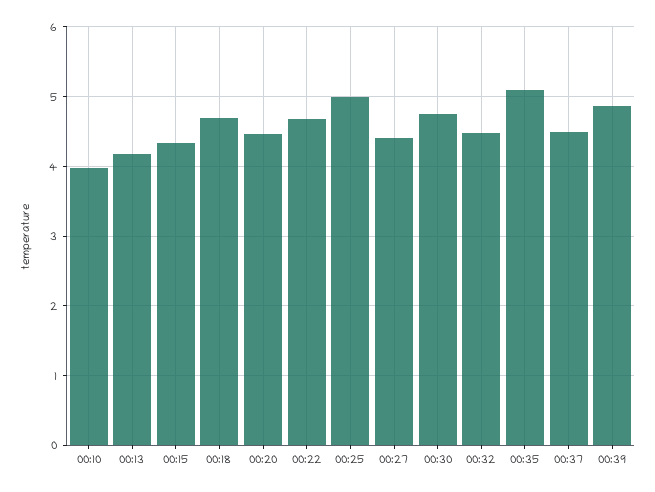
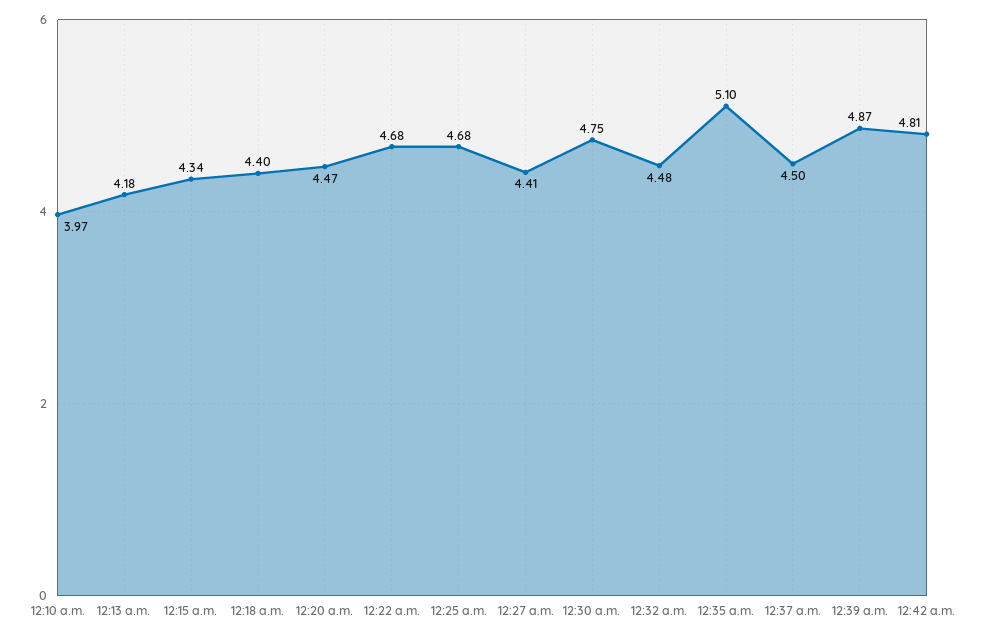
00:18: 4.7 -> 4.4
00:25: 5 -> 4.68
12:42 a.m.: none -> 4.81

